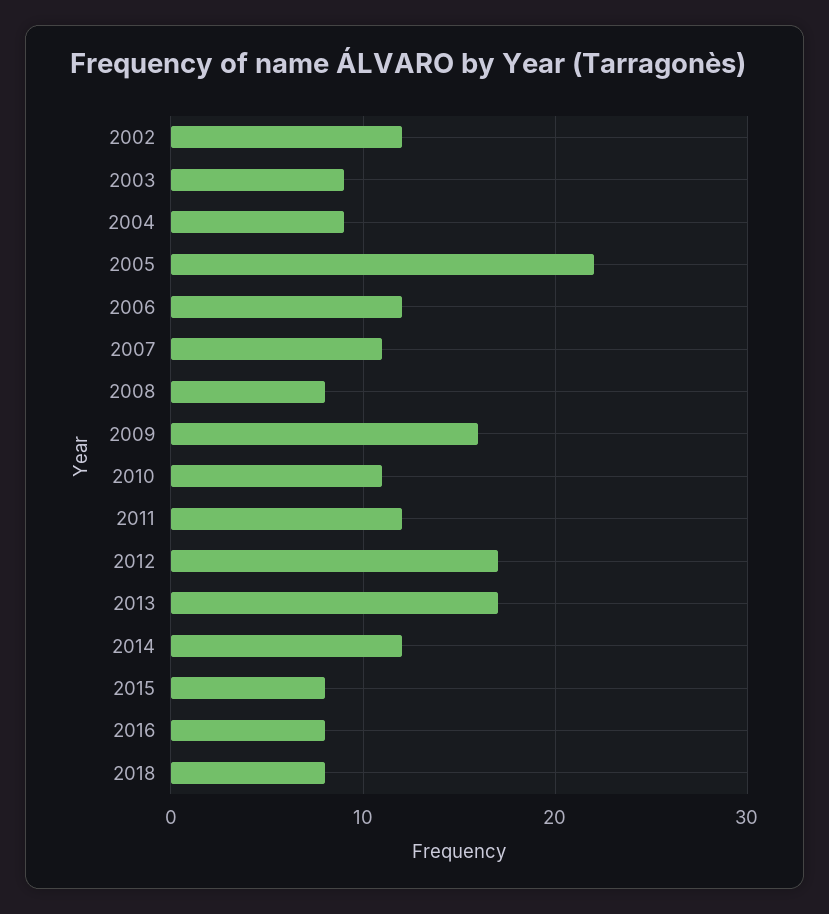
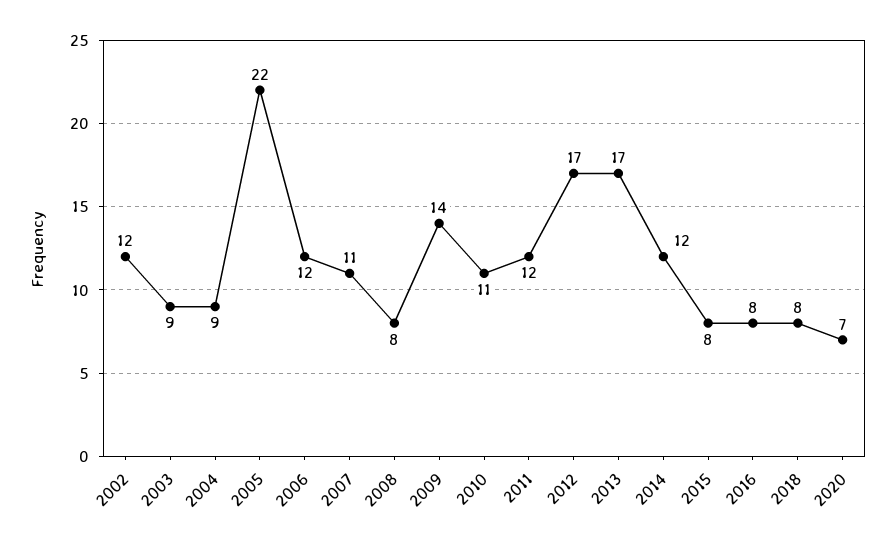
2009: 16 -> 14
2020: none -> 7

